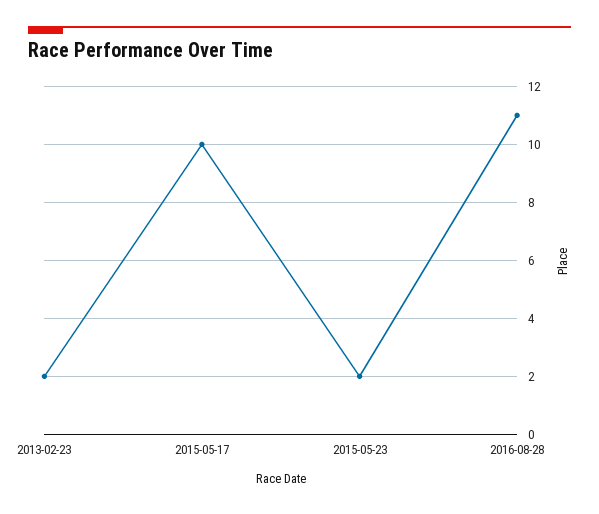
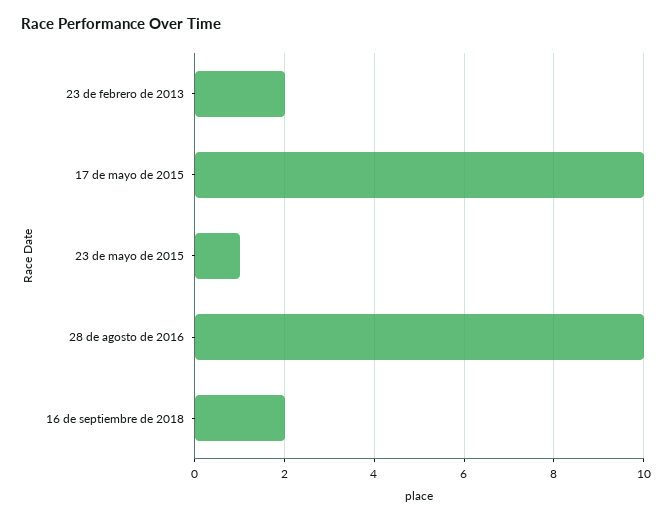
2015-05-23: 2 -> 1
2016-08-28: 11 -> 10
16 de septiembre de 2018: none -> 2

